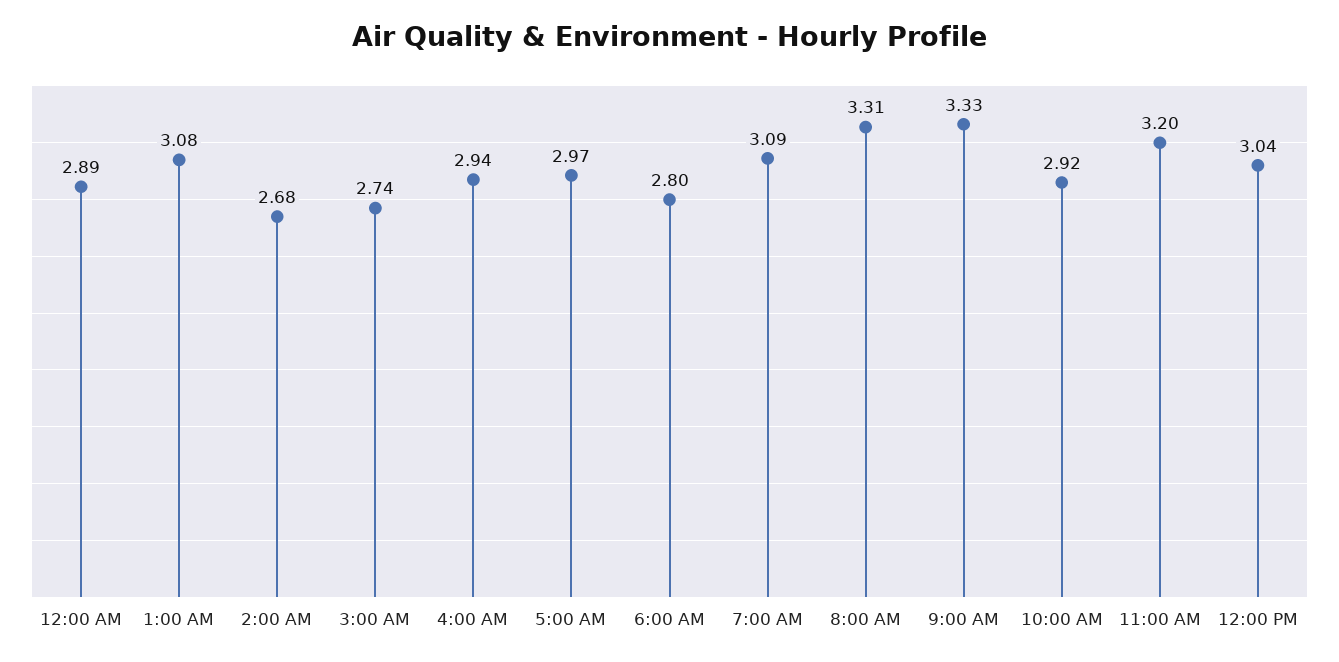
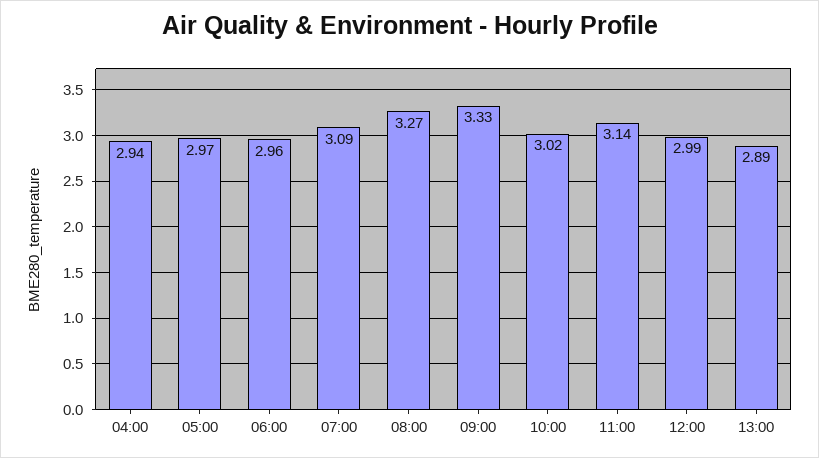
12:00 AM: 2.89 -> none
1:00 AM: 3.08 -> none
2:00 AM: 2.68 -> none
3:00 AM: 2.74 -> none
6:00 AM: 2.8 -> 2.96
8:00 AM: 3.31 -> 3.27
10:00 AM: 2.92 -> 3.02
11:00 AM: 3.2 -> 3.14
12:00 PM: 3.04 -> 2.99
13:00: none -> 2.89

